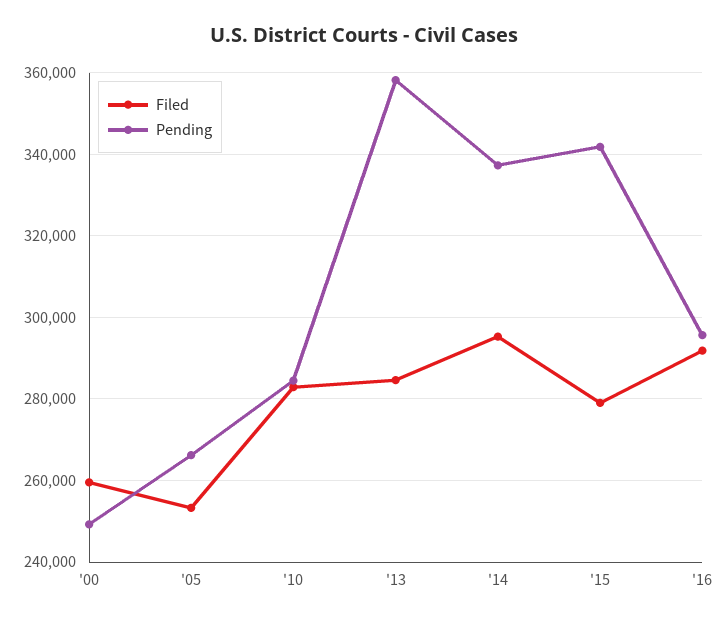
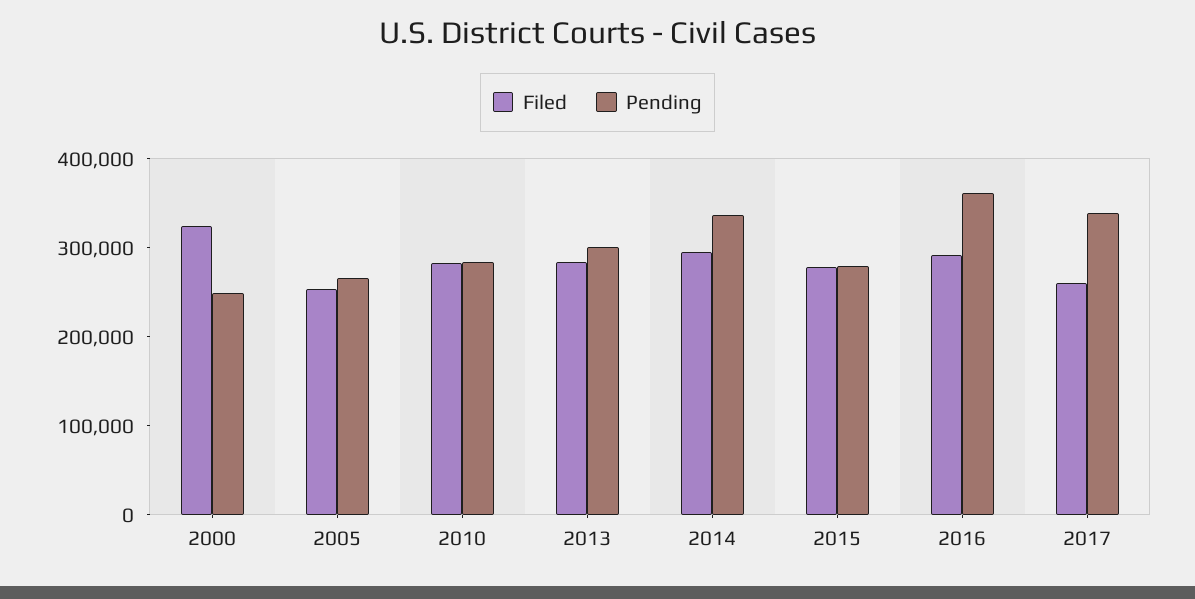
Filed, '00: 260000 -> 320000
Pending, '13: 358000 -> 300000
Pending, '15: 342000 -> 280000
Pending, '16: 296000 -> 360000
Filed, 2017: none -> 260000
Pending, 2017: none -> 340000

